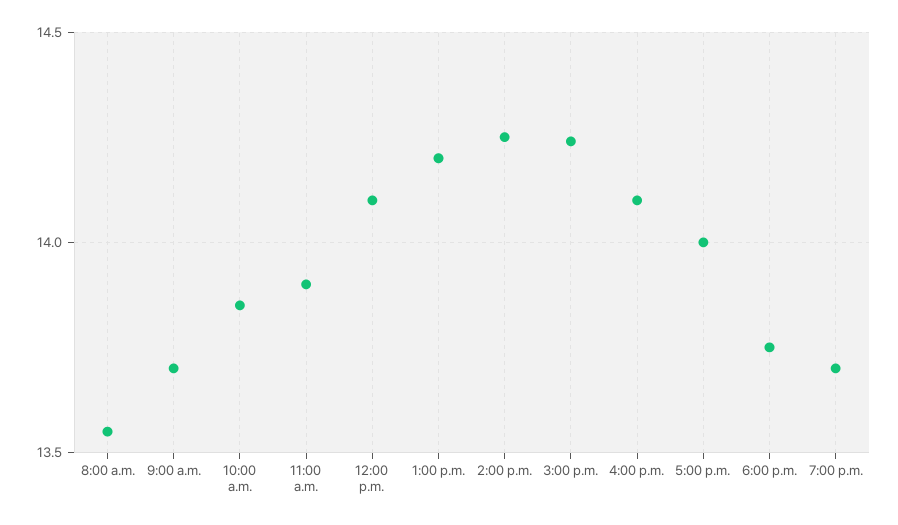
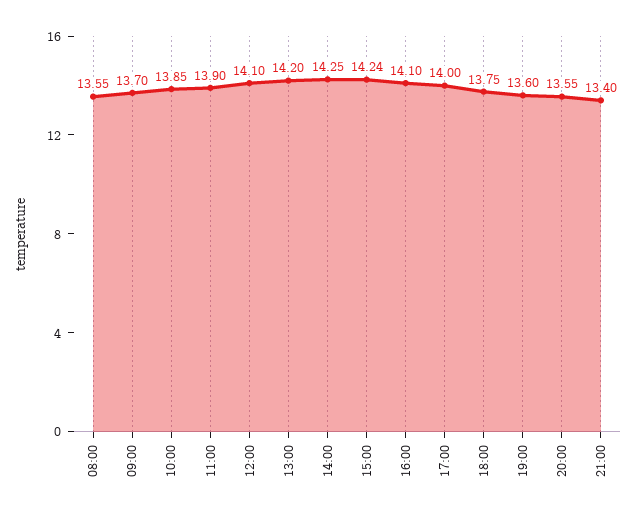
7:00 p.m.: 13.7 -> 13.6
20:00: none -> 13.55
21:00: none -> 13.4

